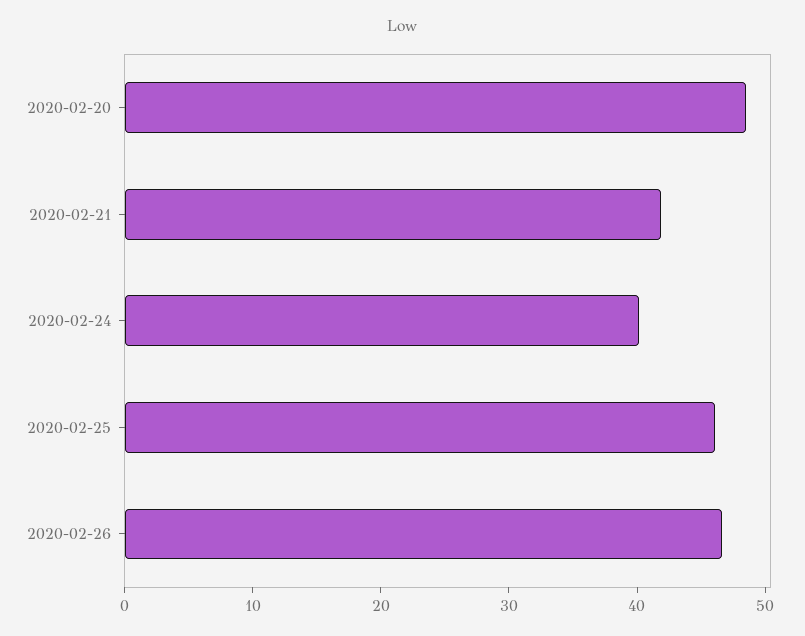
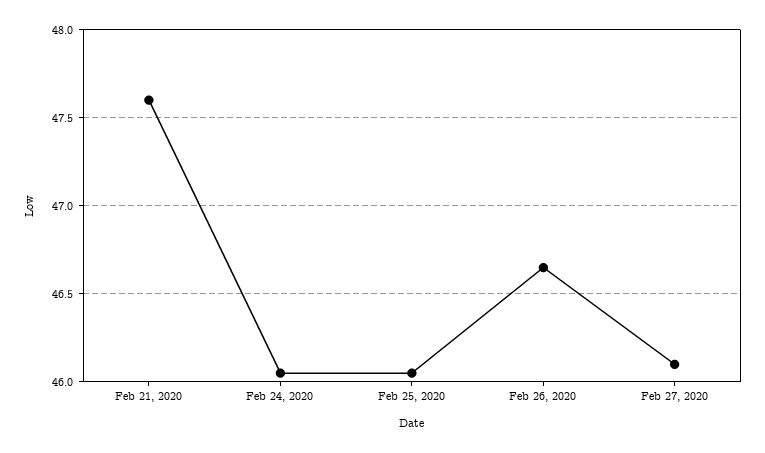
2020-02-20: 48 -> none
2020-02-21: 42 -> 47.6
2020-02-24: 40 -> 46.05
Feb 27, 2020: none -> 46.1

